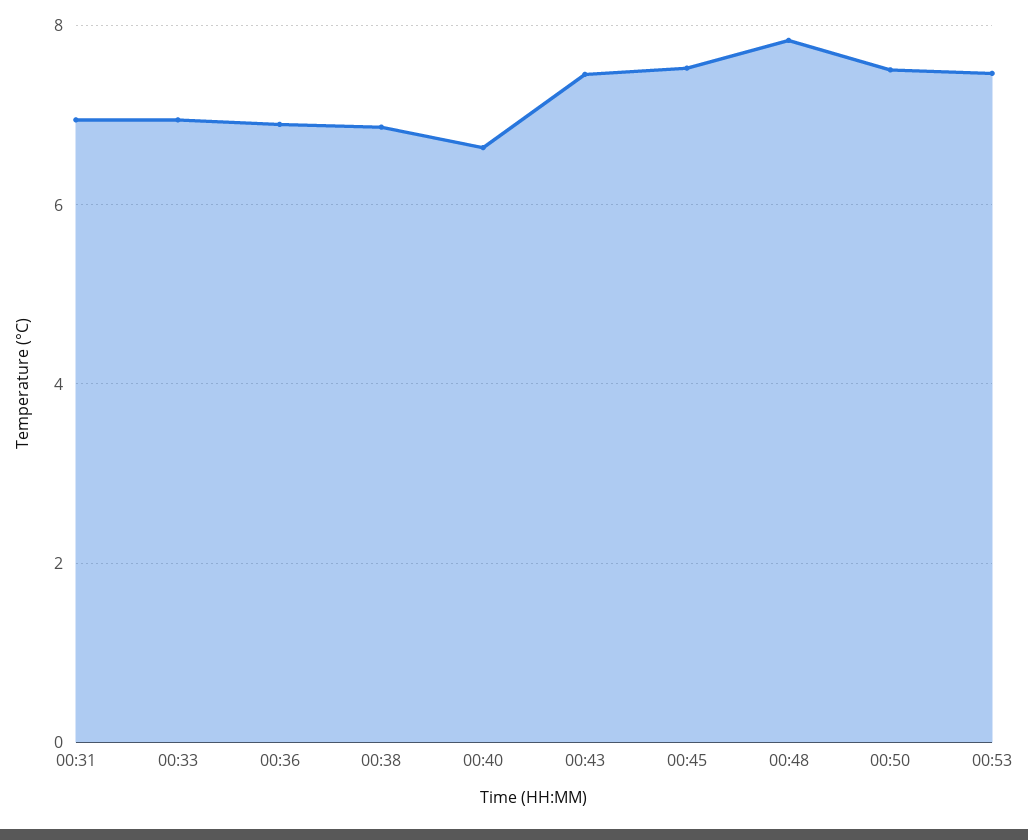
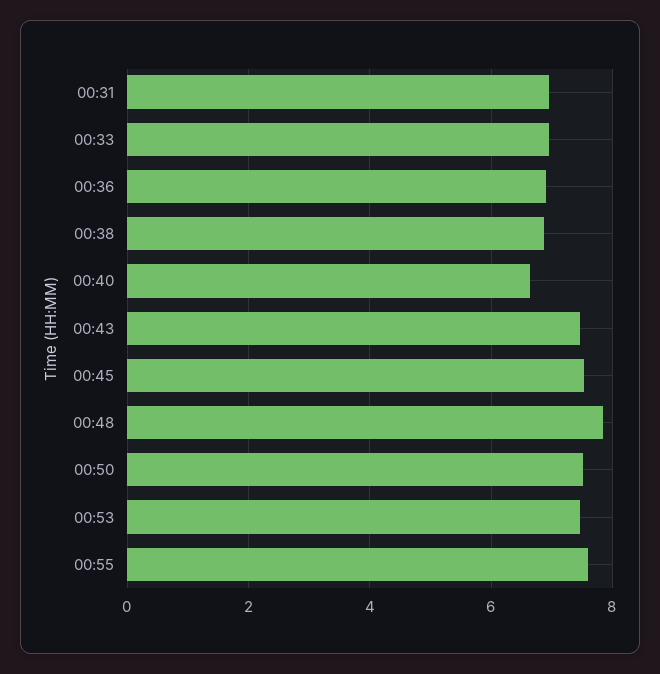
00:55: none -> 7.6

